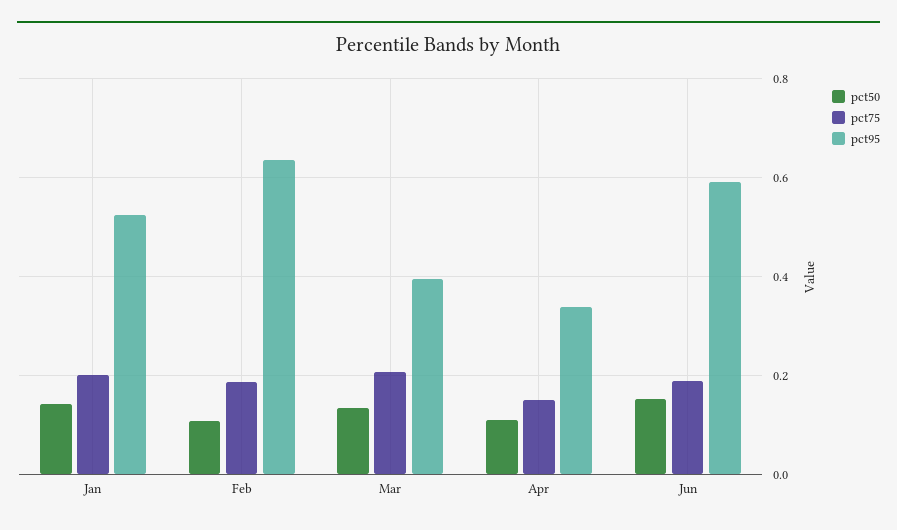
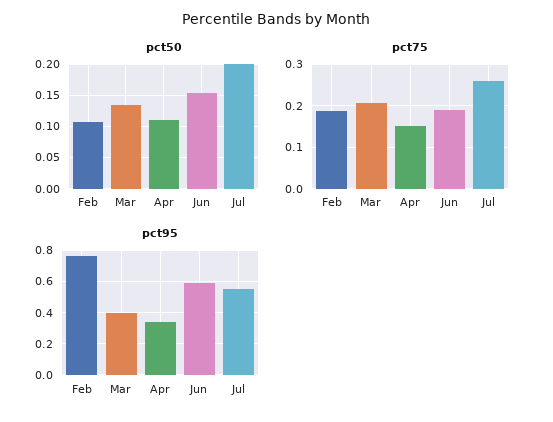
pct50, Jan: 0.14 -> none
pct75, Jan: 0.2 -> none
pct95, Jan: 0.52 -> none
pct95, Feb: 0.64 -> 0.75
pct50, Jul: none -> 0.2
pct75, Jul: none -> 0.26
pct95, Jul: none -> 0.55

